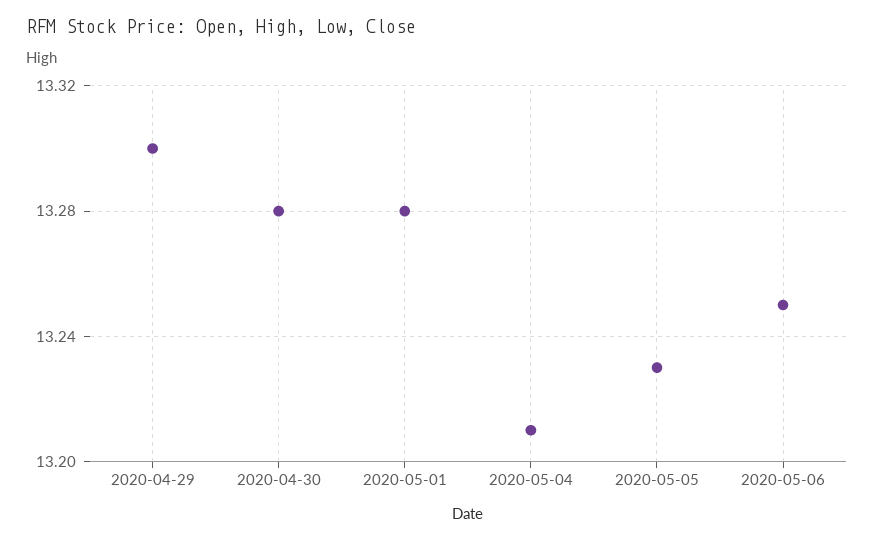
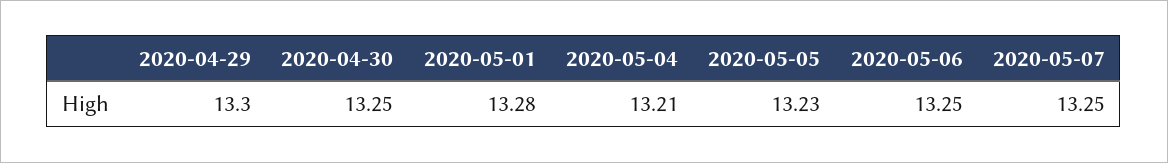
2020-04-30: 13.28 -> 13.25
2020-05-07: none -> 13.25

